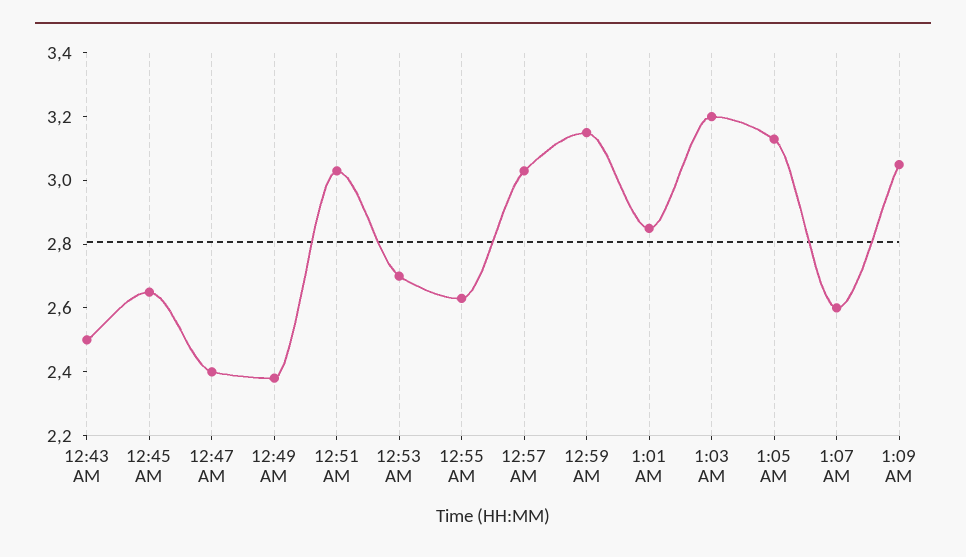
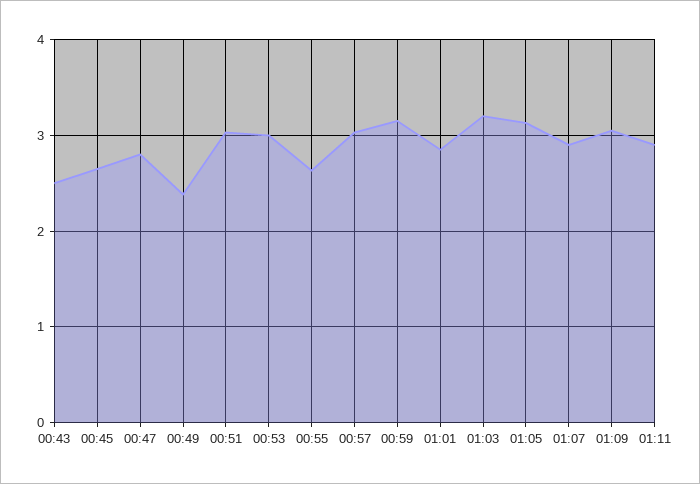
12:47 AM: 2.4 -> 2.8
12:53 AM: 2.7 -> 3
1:07 AM: 2.6 -> 2.9
01:11: none -> 2.9

